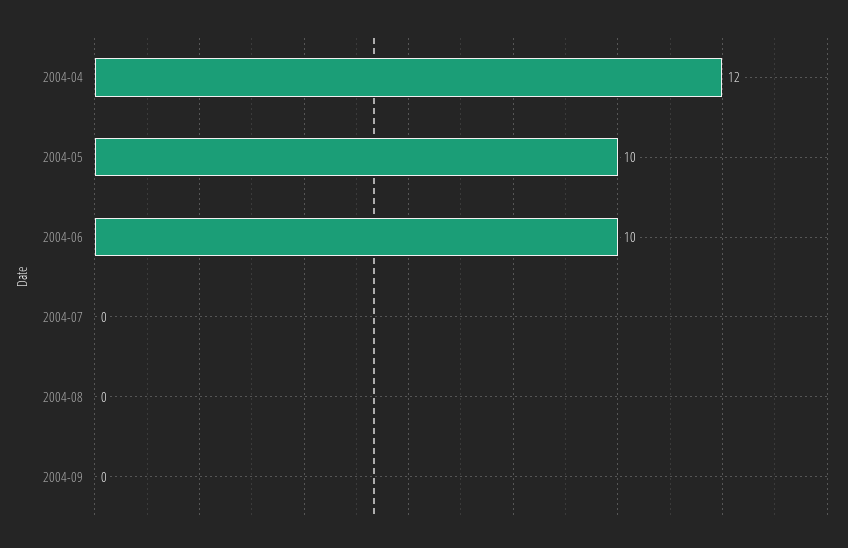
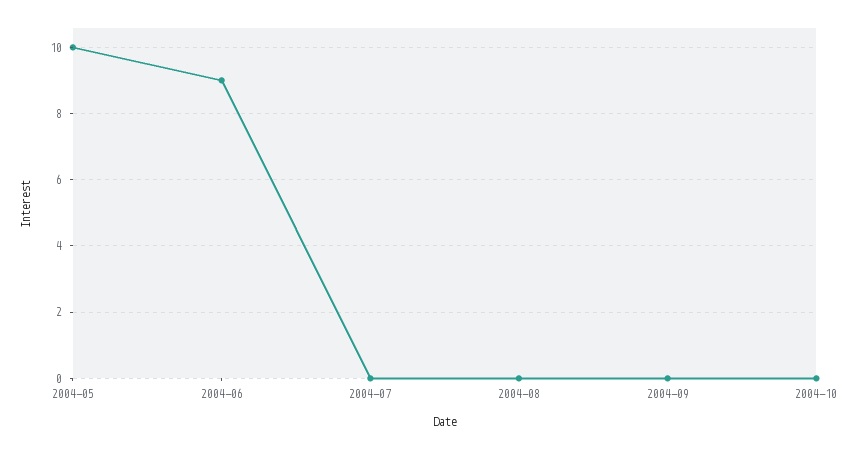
2004-04: 12 -> none
2004-06: 10 -> 9
2004-10: none -> 0

